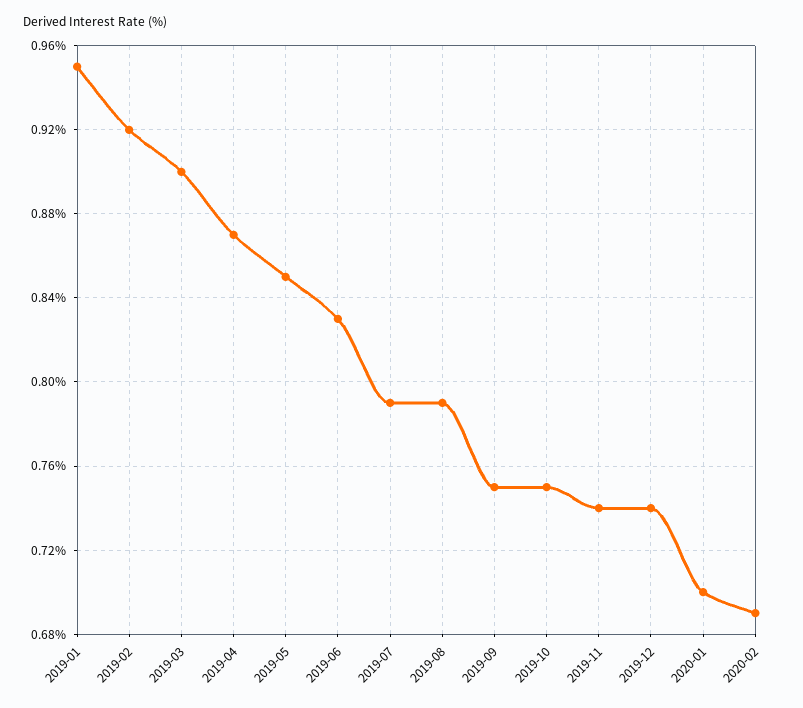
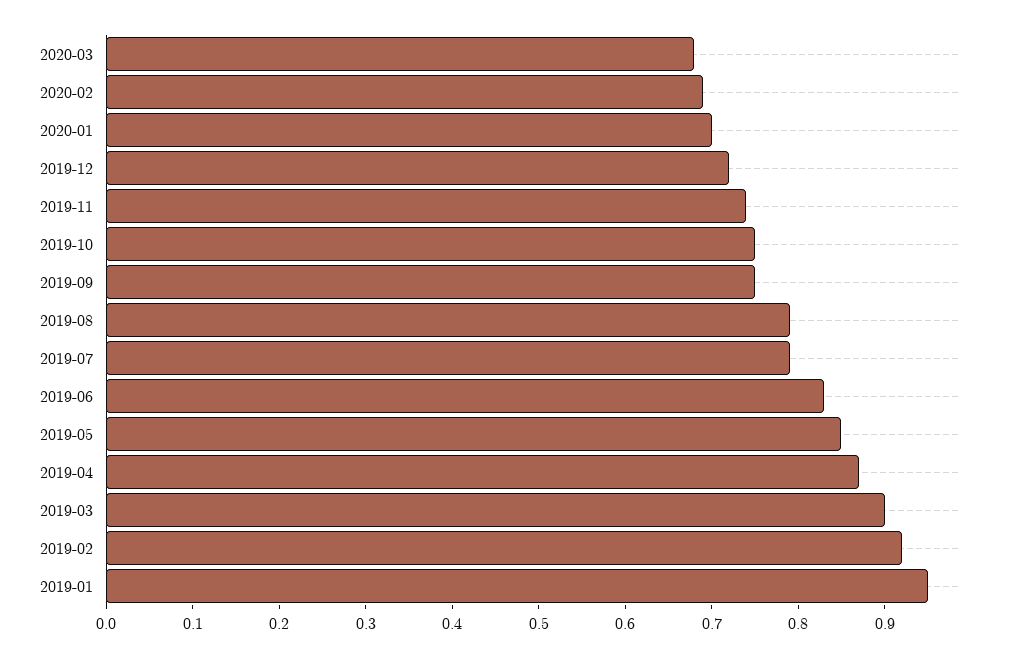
2019-12: 0.74 -> 0.72
2020-03: none -> 0.68

